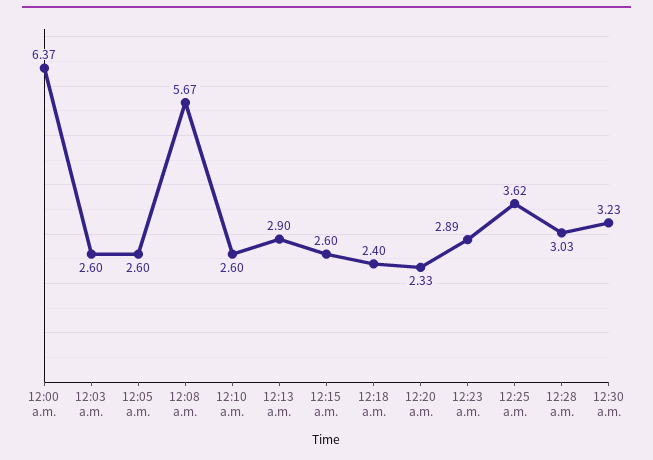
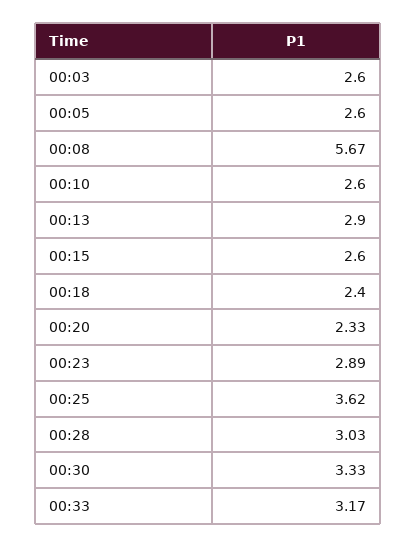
12:00 a.m.: 6.37 -> none
12:30 a.m.: 3.23 -> 3.33
00:33: none -> 3.17

